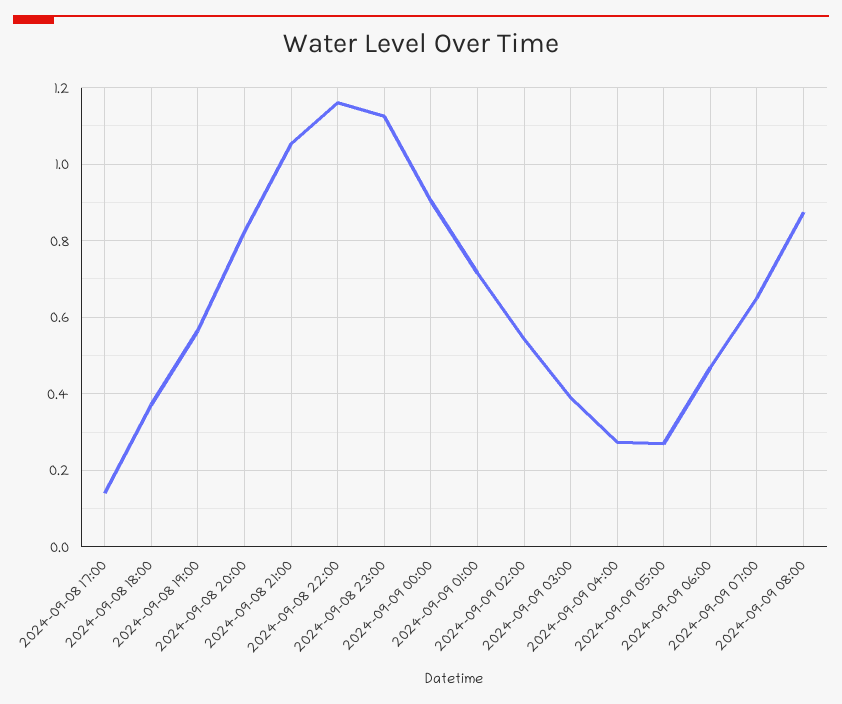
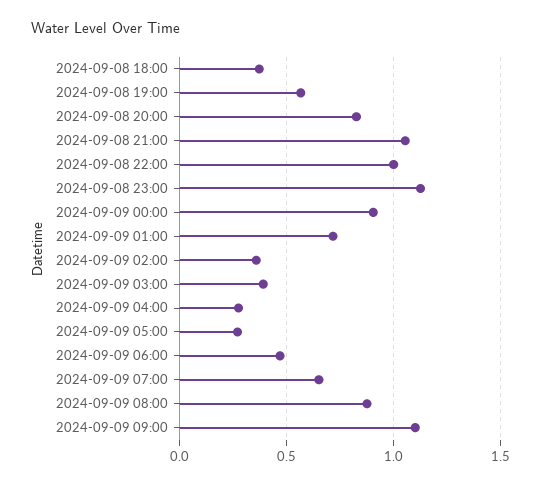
2024-09-08 17:00: 0.14 -> none
2024-09-08 22:00: 1.16 -> 1
2024-09-09 02:00: 0.54 -> 0.35
2024-09-09 09:00: none -> 1.1

